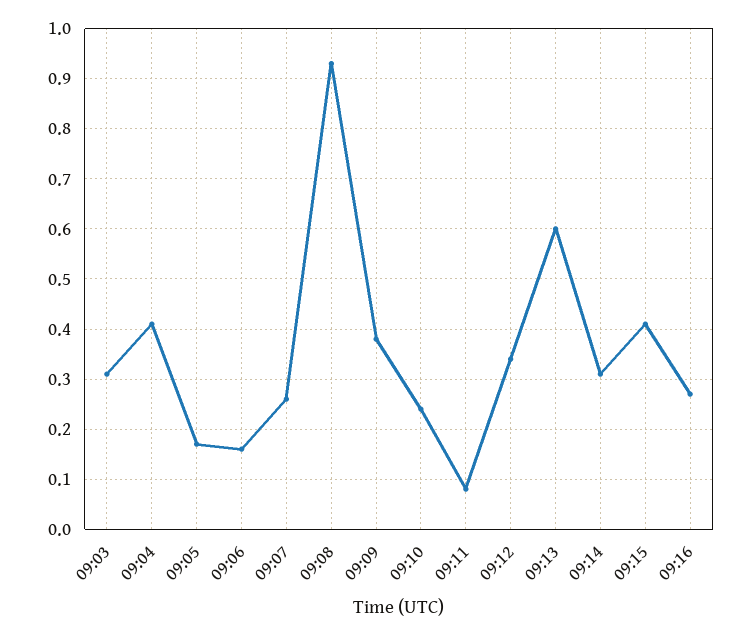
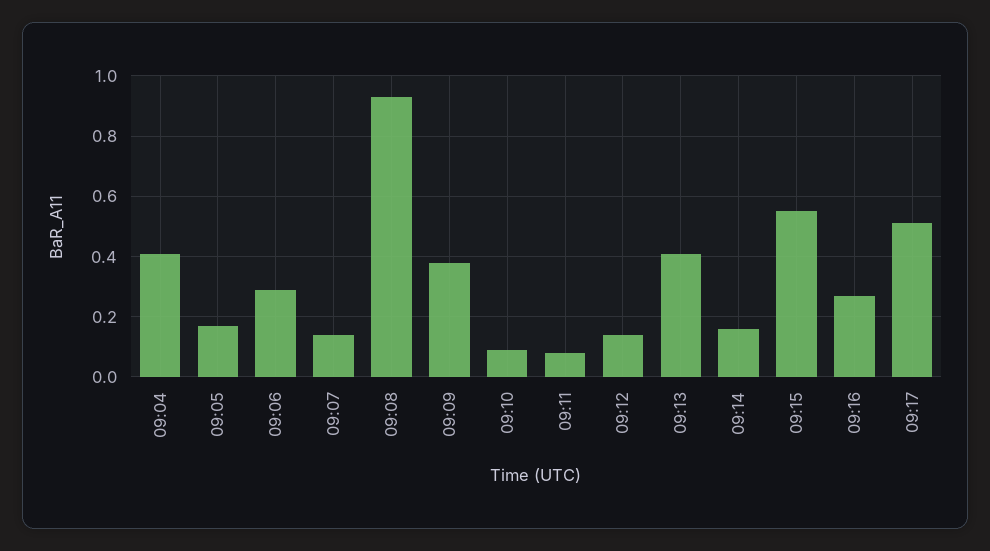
09:03: 0.3 -> none
09:06: 0.15 -> 0.3
09:07: 0.25 -> 0.15
09:10: 0.25 -> 0.1
09:12: 0.35 -> 0.15
09:13: 0.6 -> 0.4
09:14: 0.3 -> 0.15
09:15: 0.4 -> 0.55
09:17: none -> 0.5

